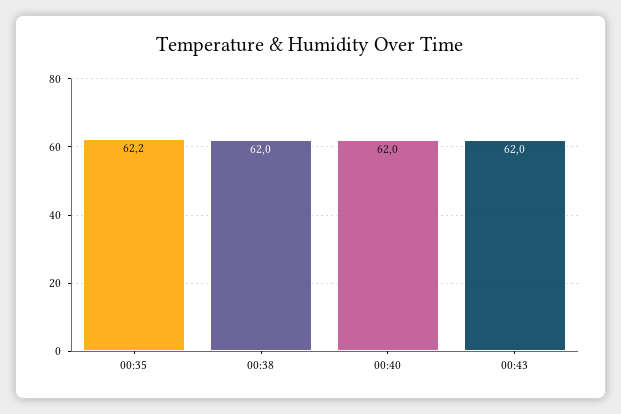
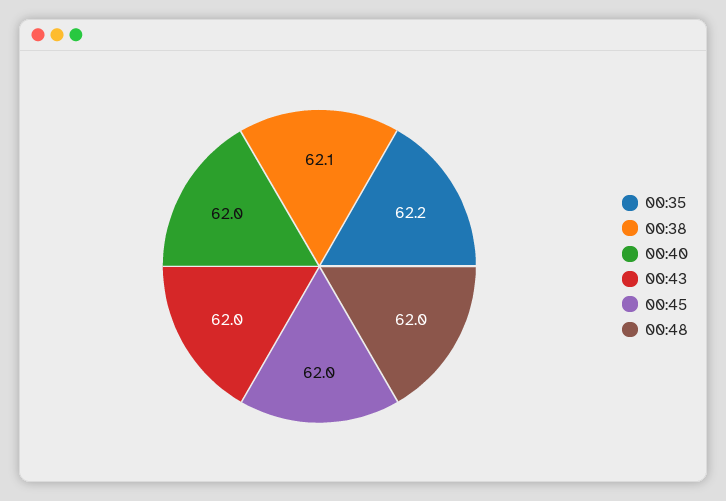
00:38: 62 -> 62.1
00:45: none -> 62
00:48: none -> 62

